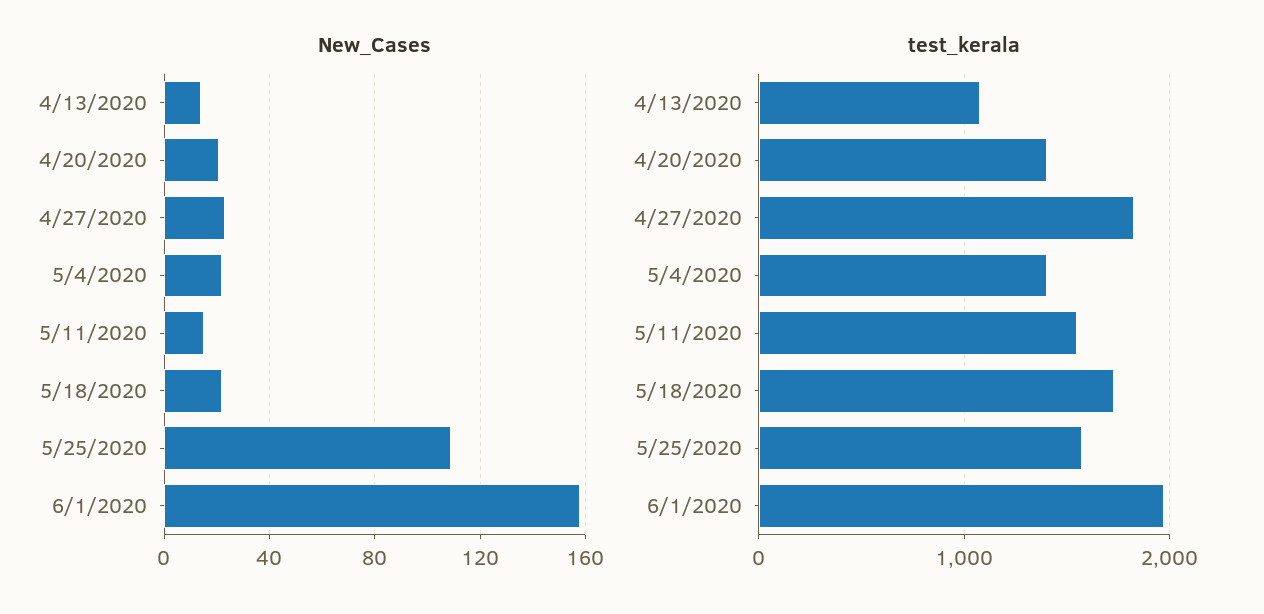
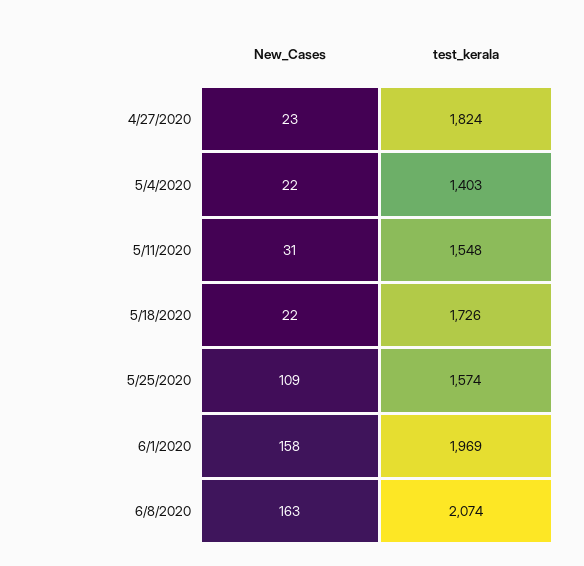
New_Cases, 4/13/2020: 15 -> none
New_Cases, 4/20/2020: 20 -> none
New_Cases, 5/11/2020: 15 -> 31
test_kerala, 4/13/2020: 1100 -> none
test_kerala, 4/20/2020: 1400 -> none
New_Cases, 6/8/2020: none -> 163
test_kerala, 6/8/2020: none -> 2074

